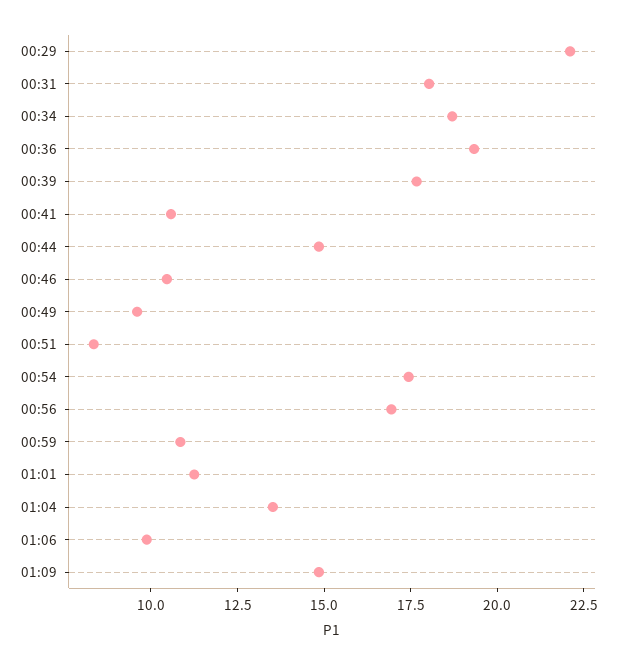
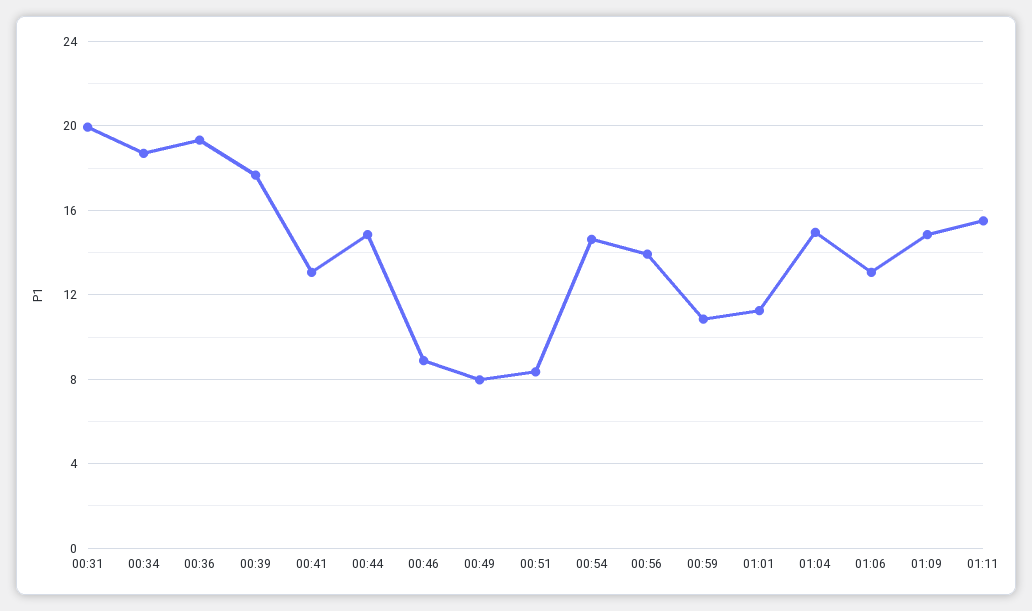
00:29: 22 -> none
00:31: 18 -> 20
00:41: 10.5 -> 13
00:46: 10.5 -> 9
00:49: 9.5 -> 8
00:54: 17.5 -> 14.5
00:56: 17 -> 14
01:04: 13.5 -> 15
01:06: 10 -> 13
01:11: none -> 15.5

